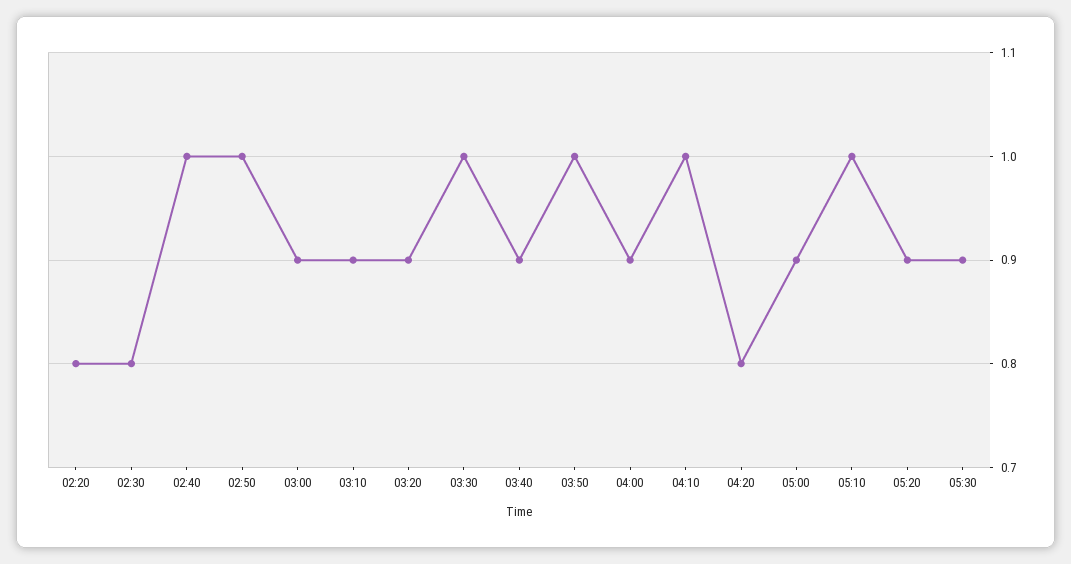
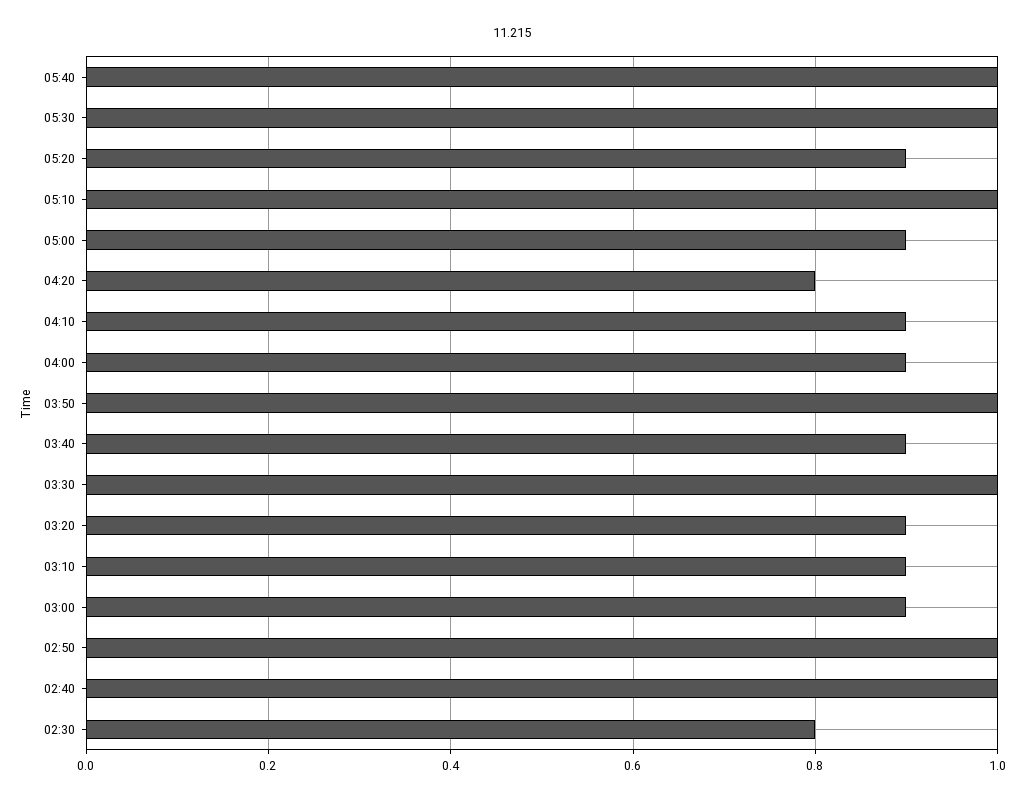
02:20: 0.8 -> none
04:10: 1 -> 0.9
05:30: 0.9 -> 1
05:40: none -> 1

